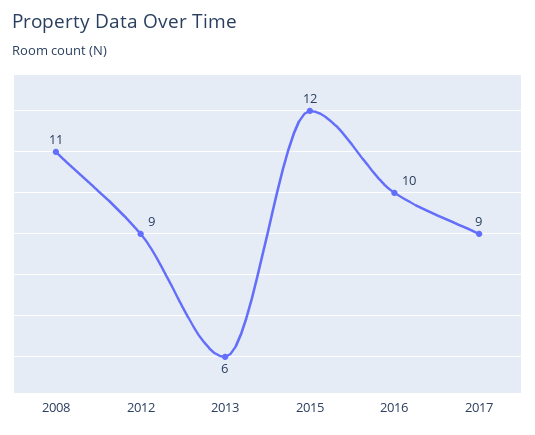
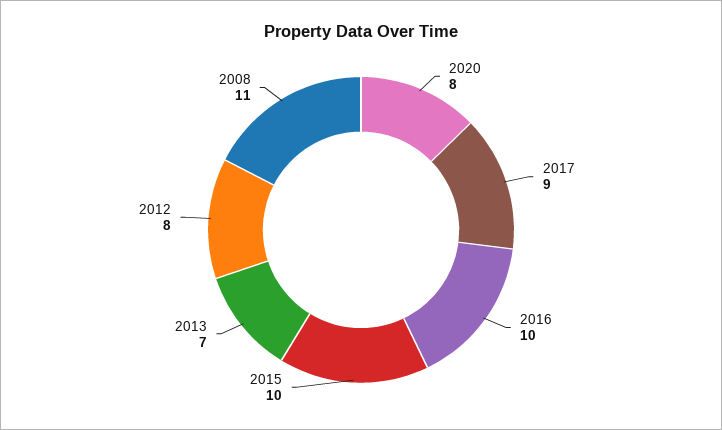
2012: 9 -> 8
2013: 6 -> 7
2015: 12 -> 10
2020: none -> 8

